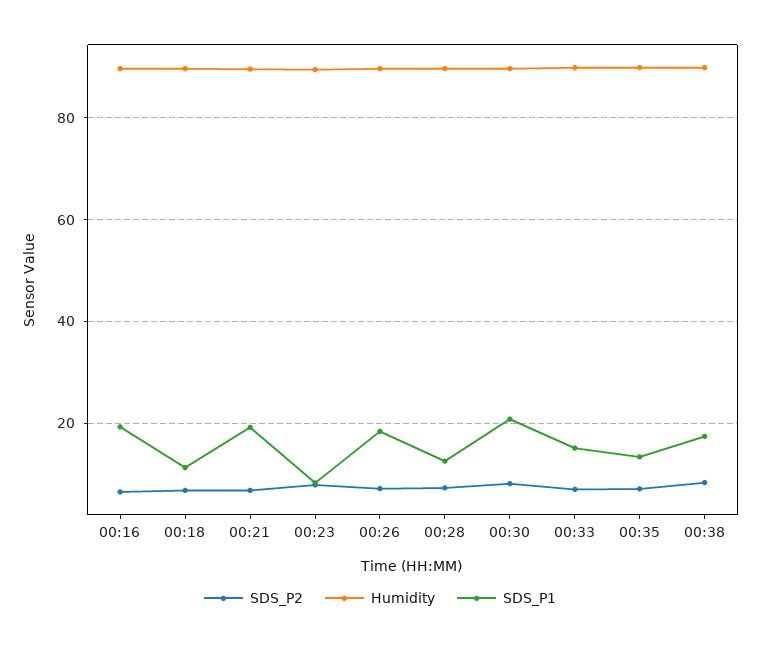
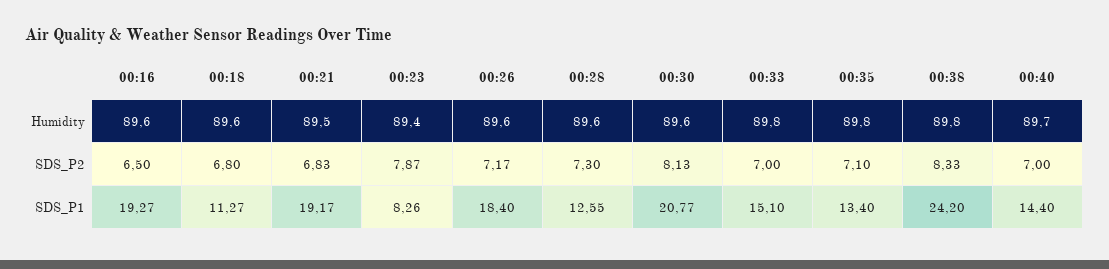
SDS_P1, 00:38: 18 -> 24.2
Humidity, 00:40: none -> 89.7
SDS_P2, 00:40: none -> 7
SDS_P1, 00:40: none -> 14.4

